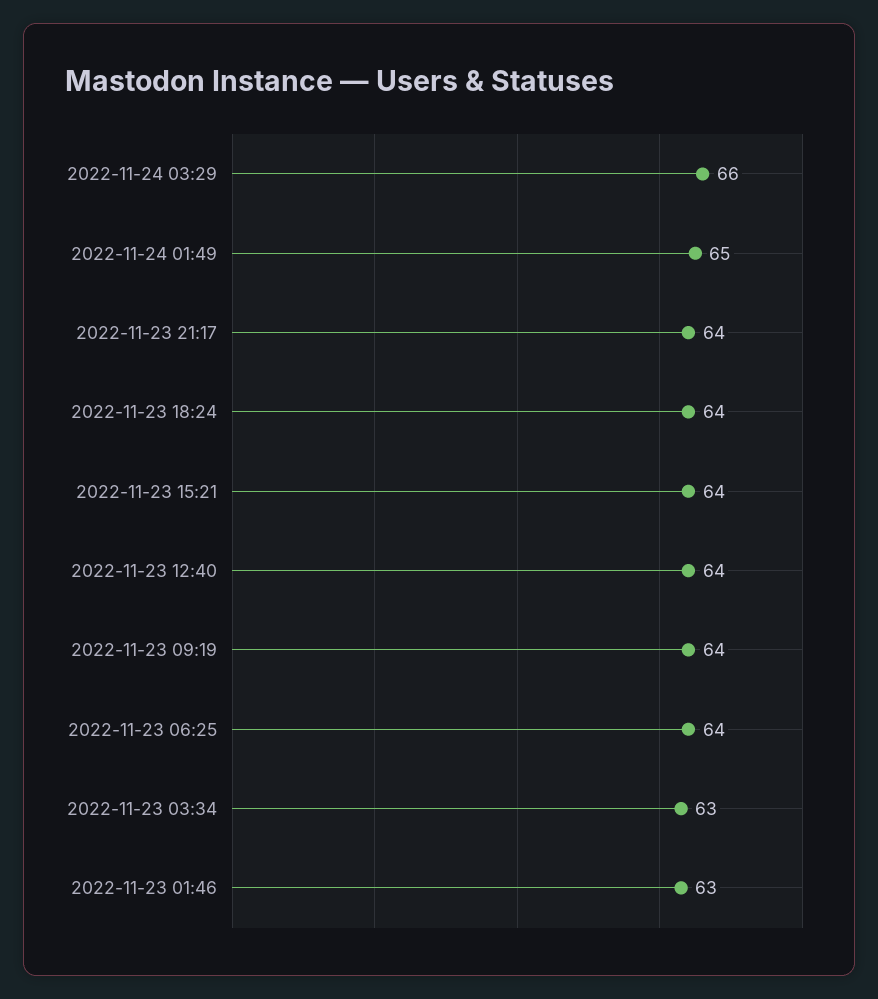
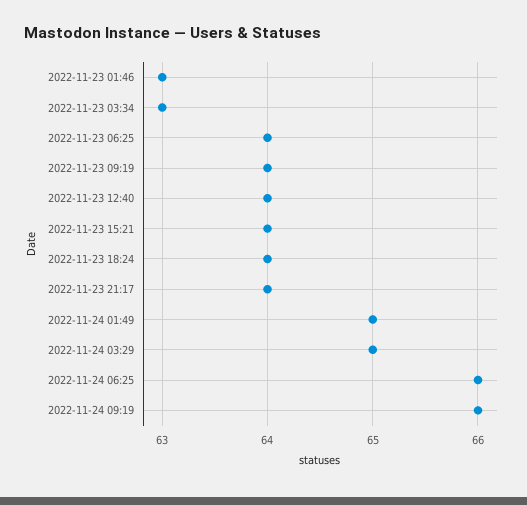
2022-11-24 03:29: 66 -> 65
2022-11-24 06:25: none -> 66
2022-11-24 09:19: none -> 66

